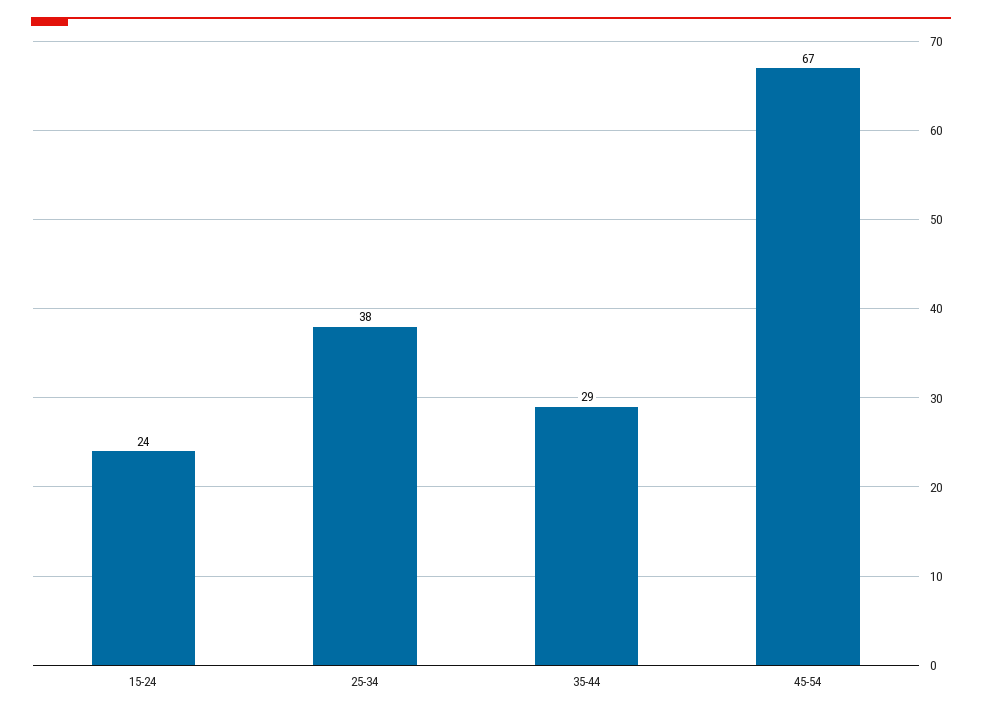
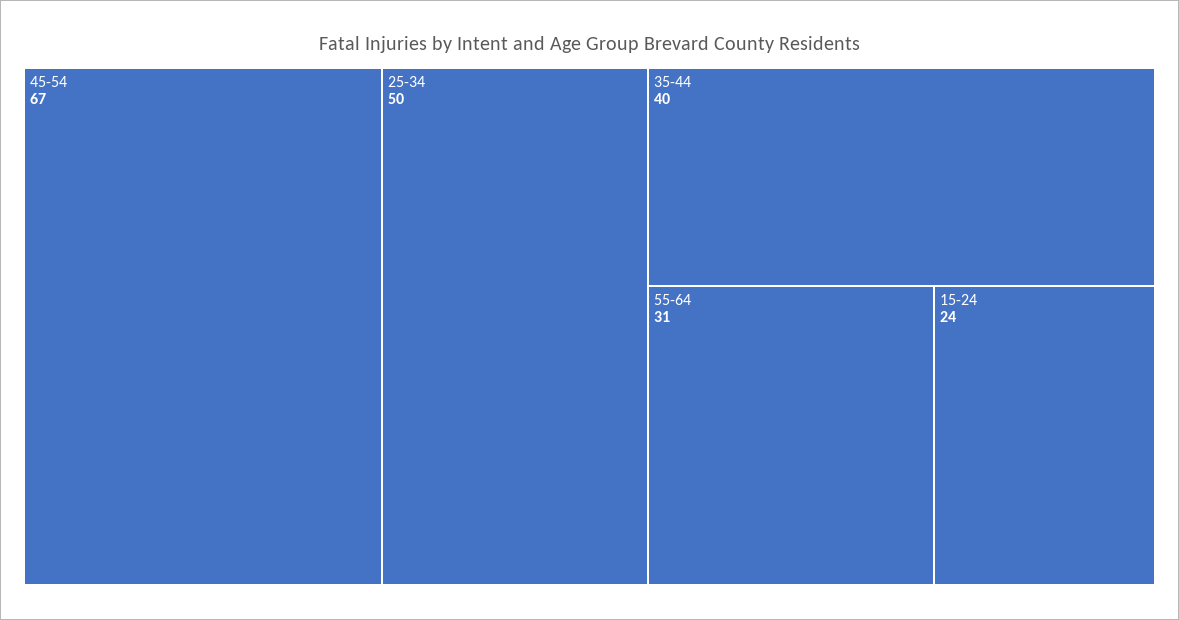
25-34: 38 -> 50
35-44: 29 -> 40
55-64: none -> 31

